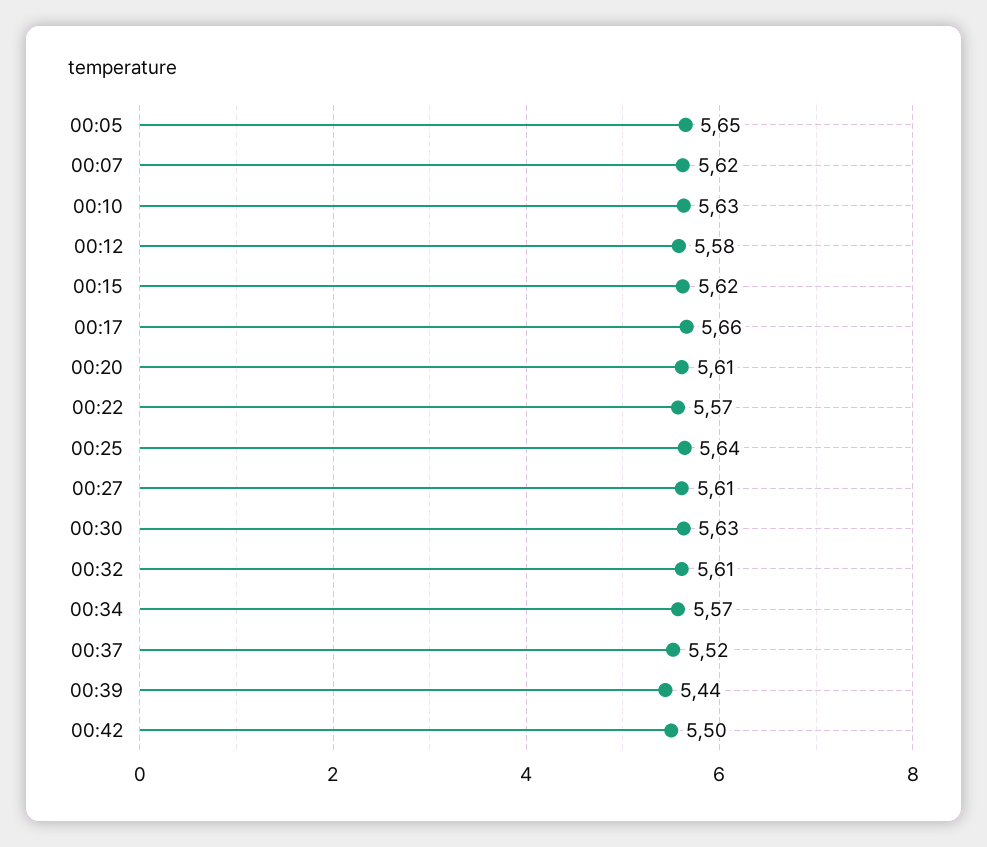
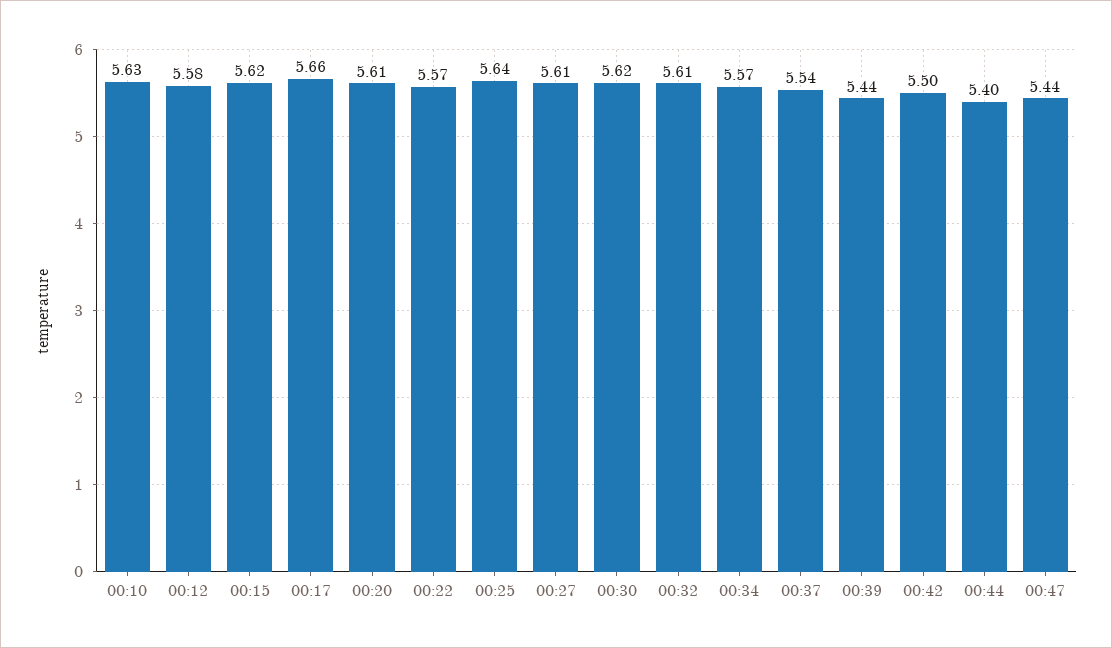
00:05: 5.65 -> none
00:07: 5.62 -> none
00:30: 5.63 -> 5.62
00:37: 5.52 -> 5.54
00:44: none -> 5.4
00:47: none -> 5.44

